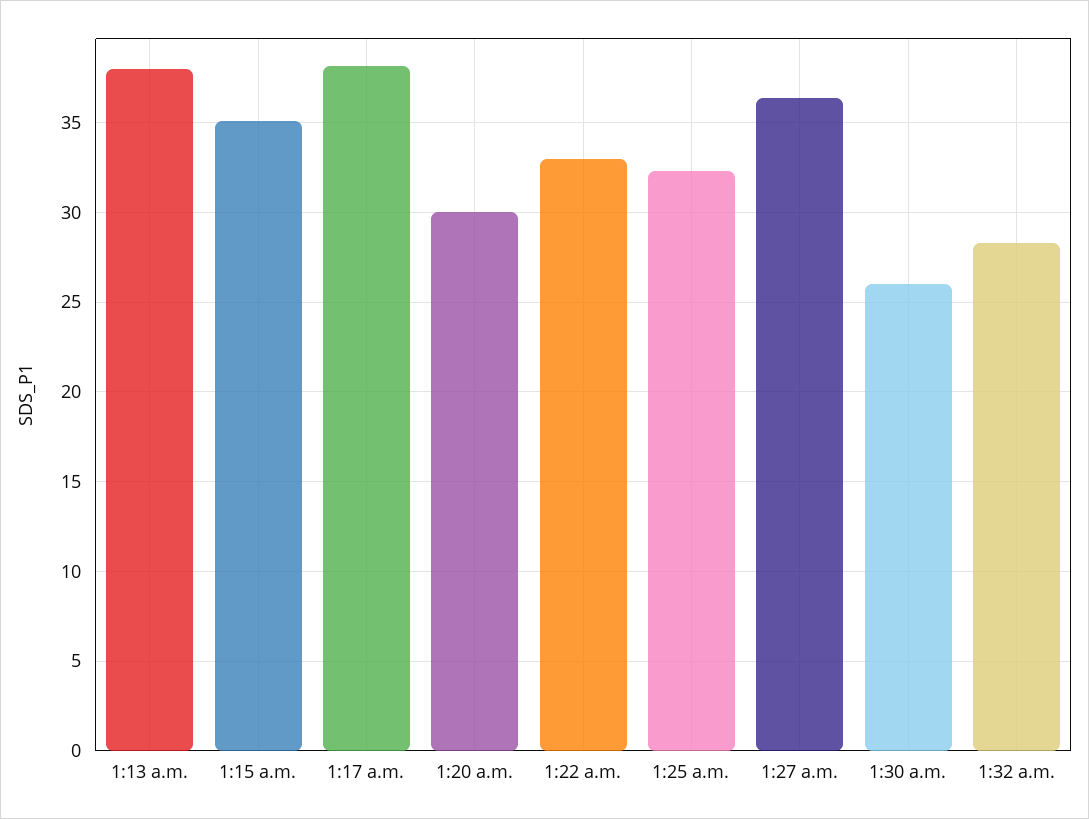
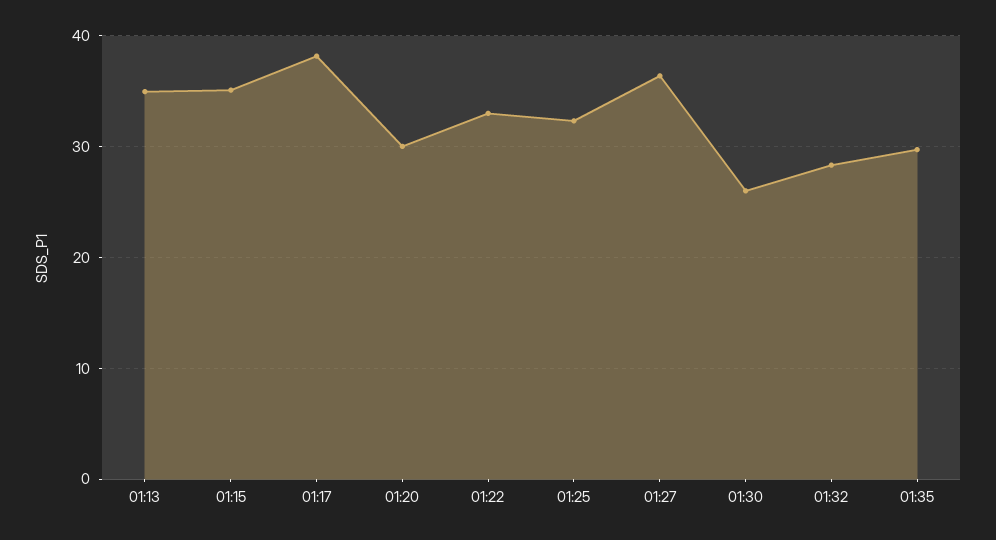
1:13 a.m.: 38 -> 35
01:35: none -> 30

